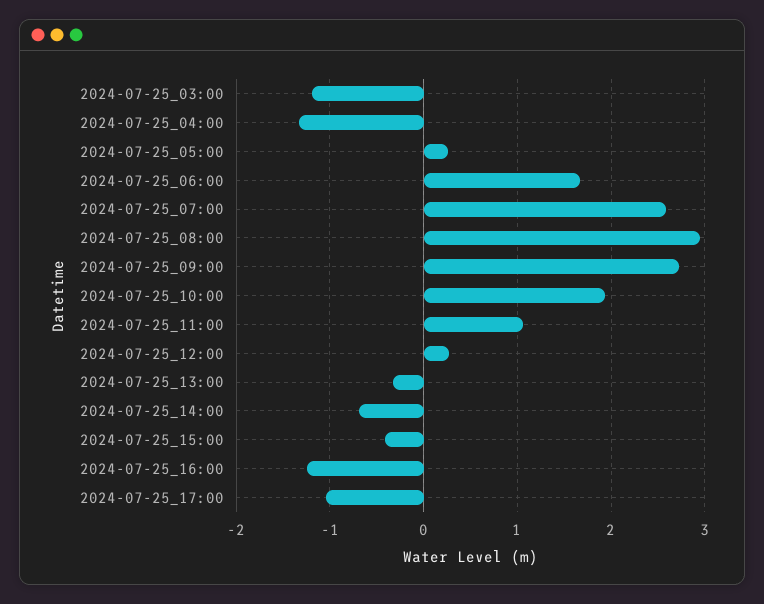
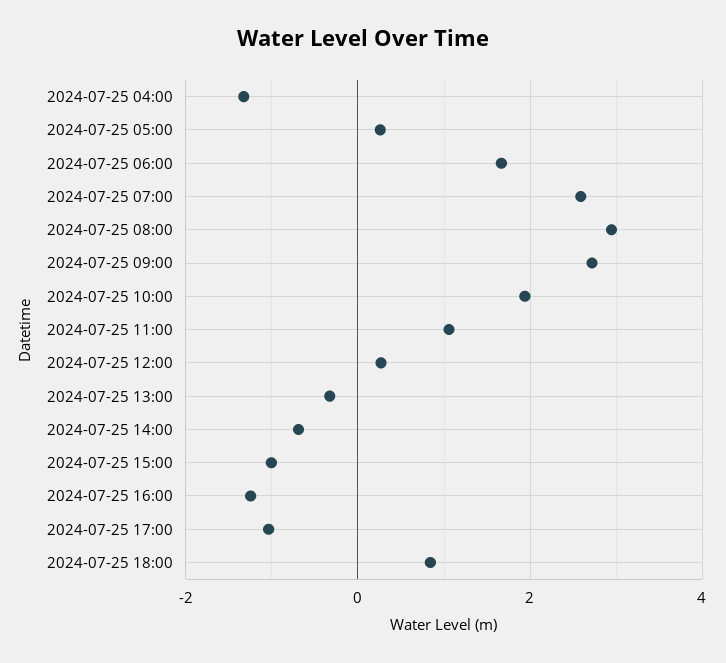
2024-07-25_03:00: -1.2 -> none
2024-07-25_15:00: -0.4 -> -1
2024-07-25 18:00: none -> 0.8

